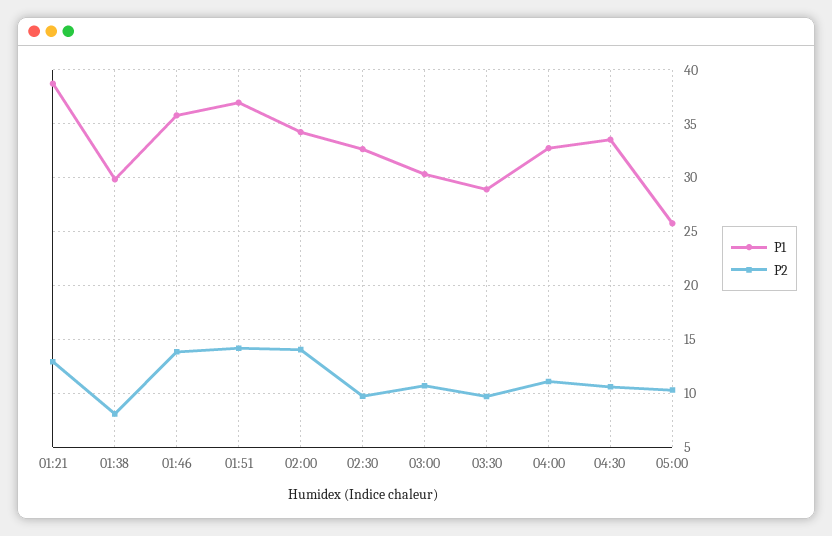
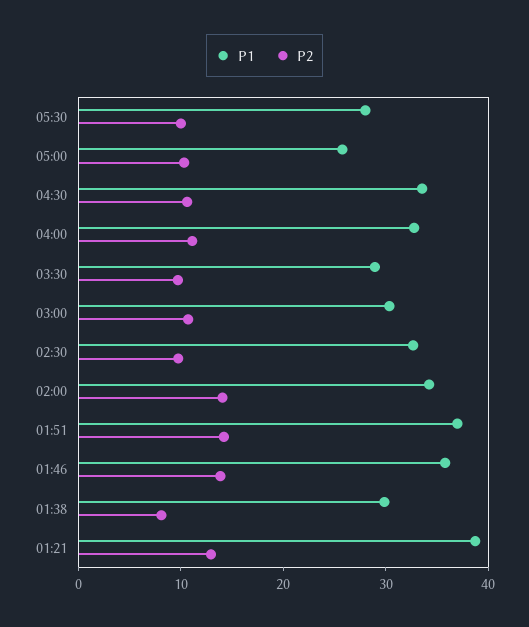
P1, 05:30: none -> 28
P2, 05:30: none -> 10

